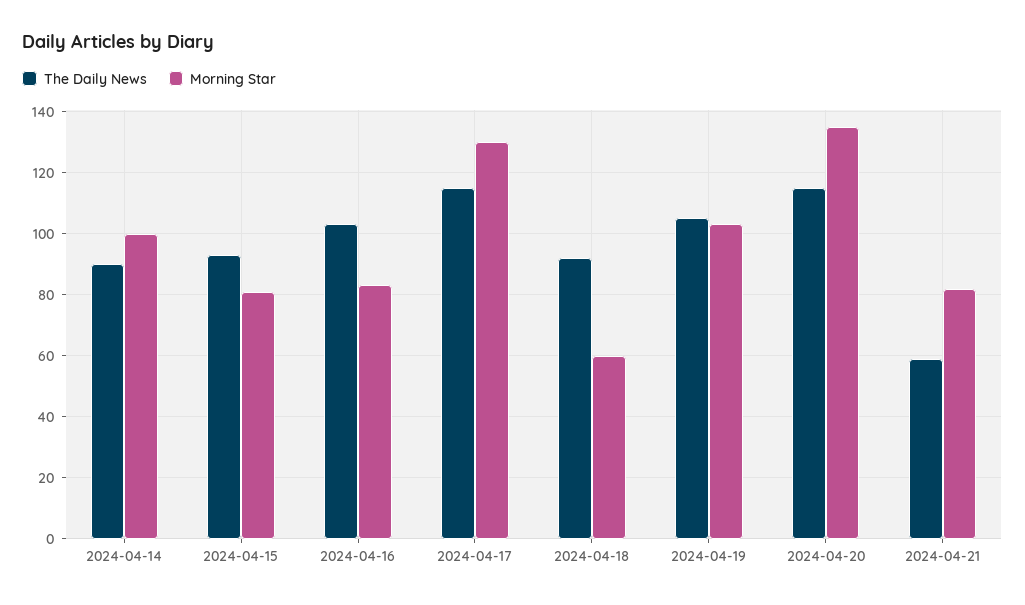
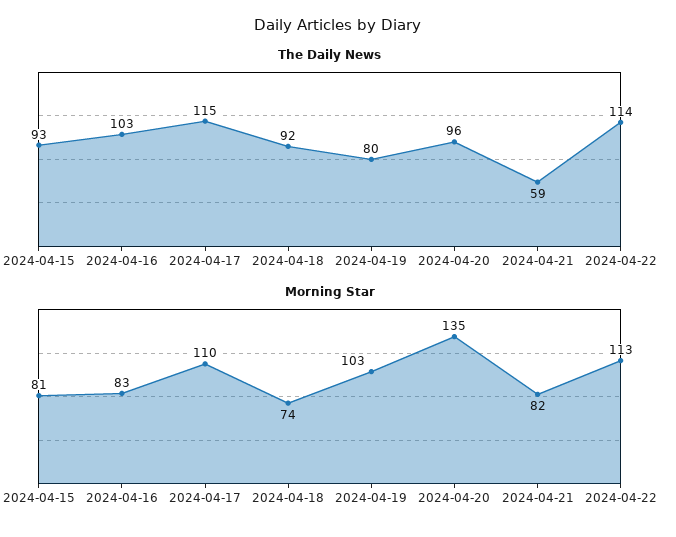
The Daily News, 2024-04-14: 90 -> none
Morning Star, 2024-04-14: 100 -> none
Morning Star, 2024-04-17: 130 -> 110
Morning Star, 2024-04-18: 60 -> 74
The Daily News, 2024-04-19: 105 -> 80
The Daily News, 2024-04-20: 115 -> 96
The Daily News, 2024-04-22: none -> 114
Morning Star, 2024-04-22: none -> 113

